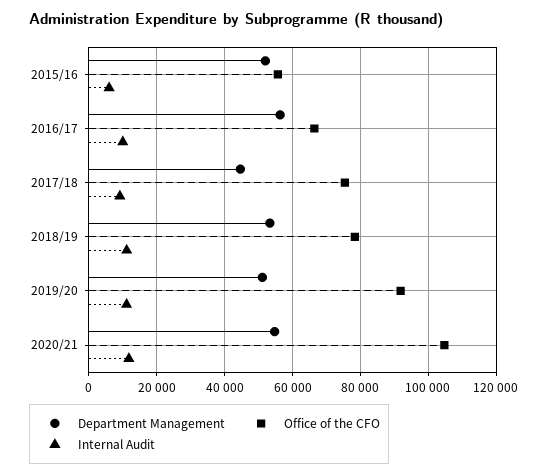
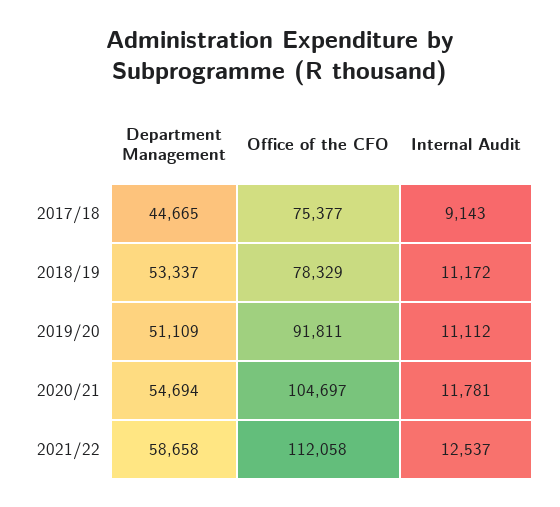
Department Management, 2015/16: 52000 -> none
Office of the CFO, 2015/16: 56000 -> none
Internal Audit, 2015/16: 6000 -> none
Department Management, 2016/17: 56000 -> none
Office of the CFO, 2016/17: 66000 -> none
Internal Audit, 2016/17: 10000 -> none
Department Management, 2021/22: none -> 58658
Office of the CFO, 2021/22: none -> 112058
Internal Audit, 2021/22: none -> 12537

